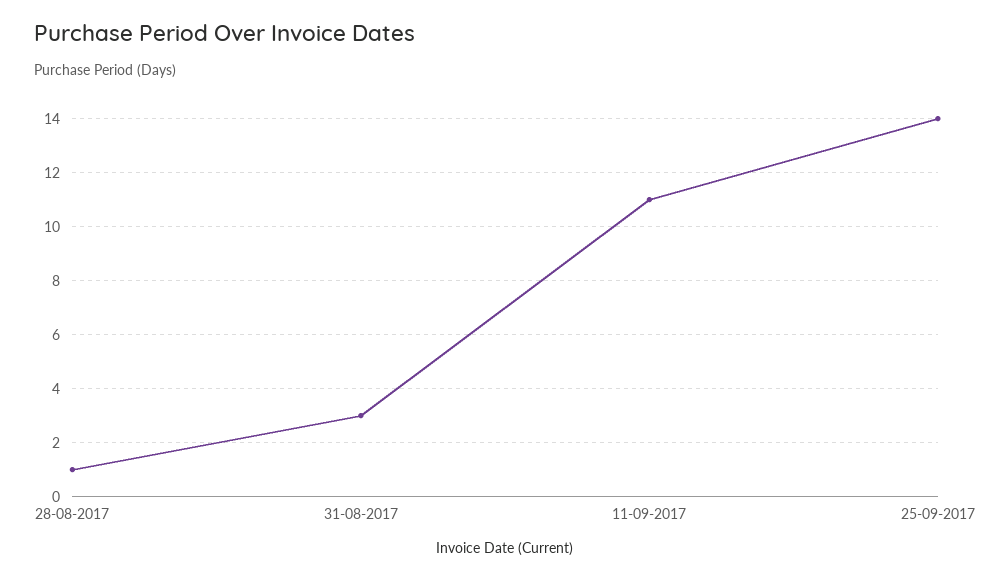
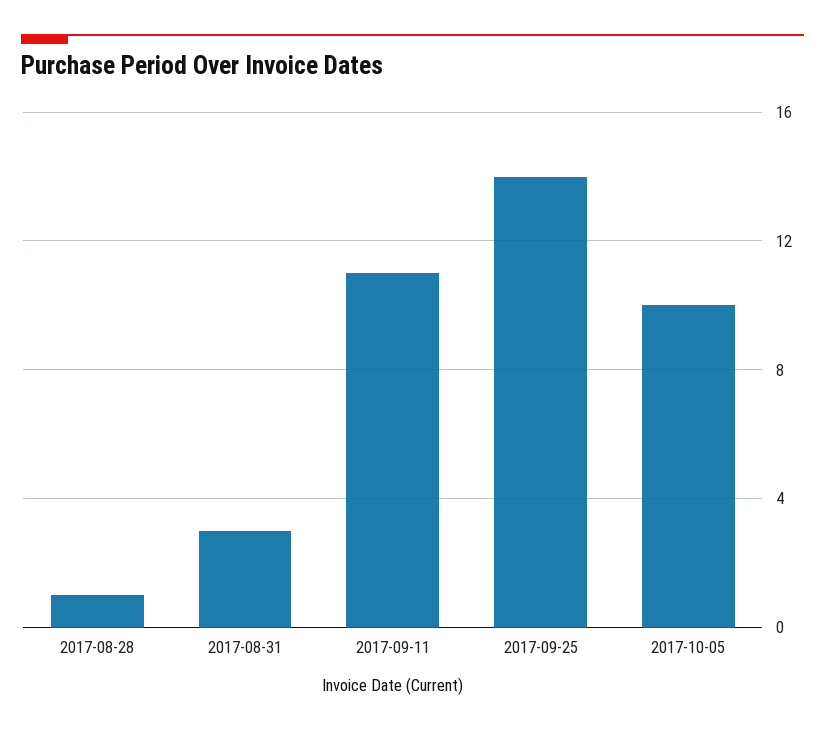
2017-10-05: none -> 10

